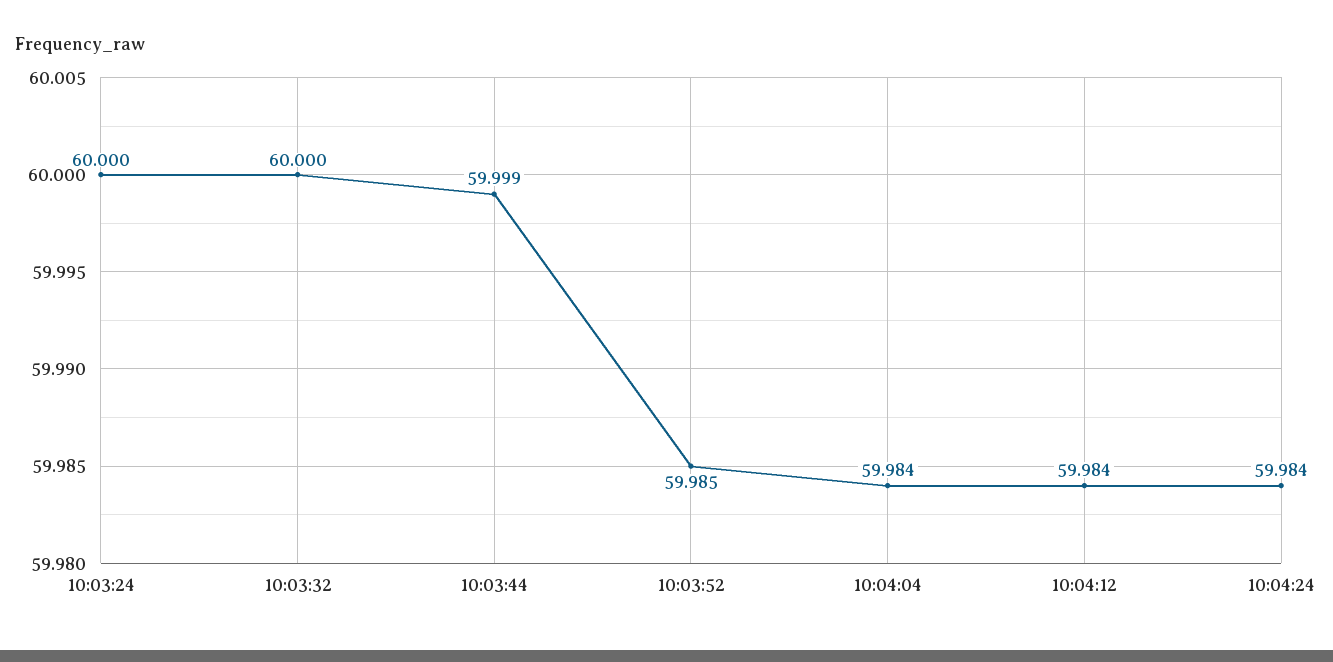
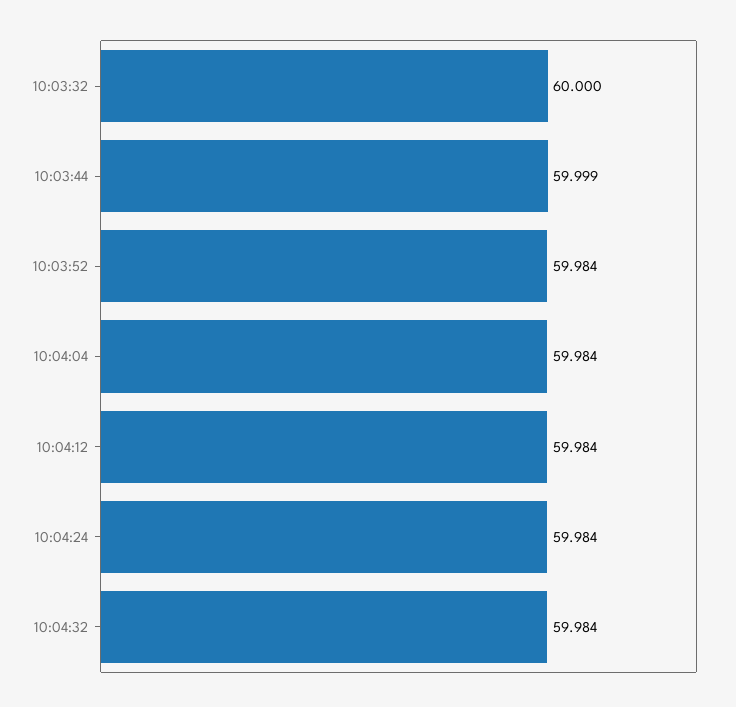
10:03:24: 60 -> none
10:03:52: 59.985 -> 59.984
10:04:32: none -> 59.984

